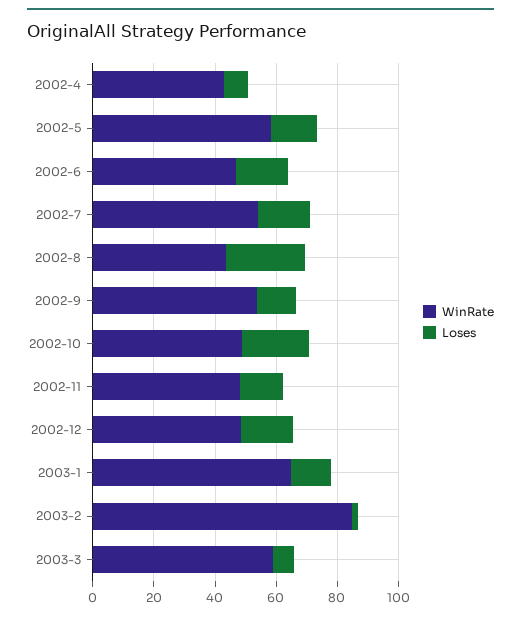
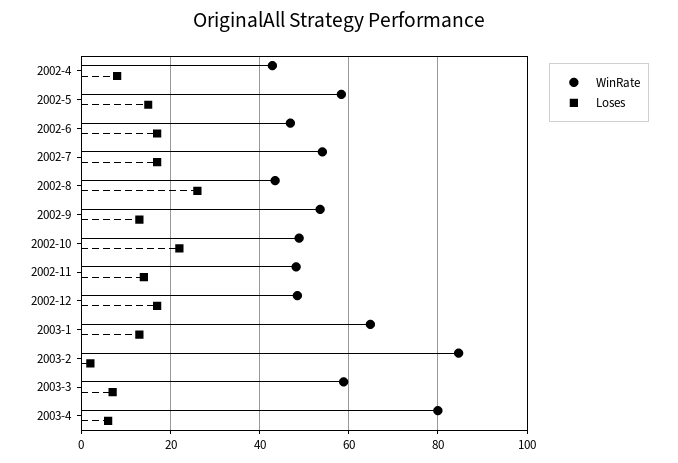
WinRate, 2003-4: none -> 80
Loses, 2003-4: none -> 6

